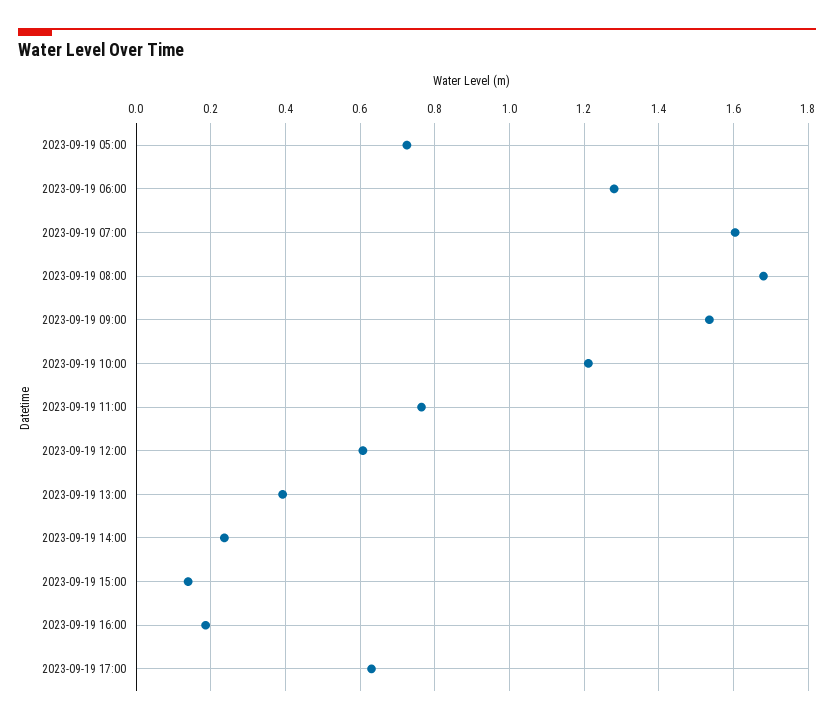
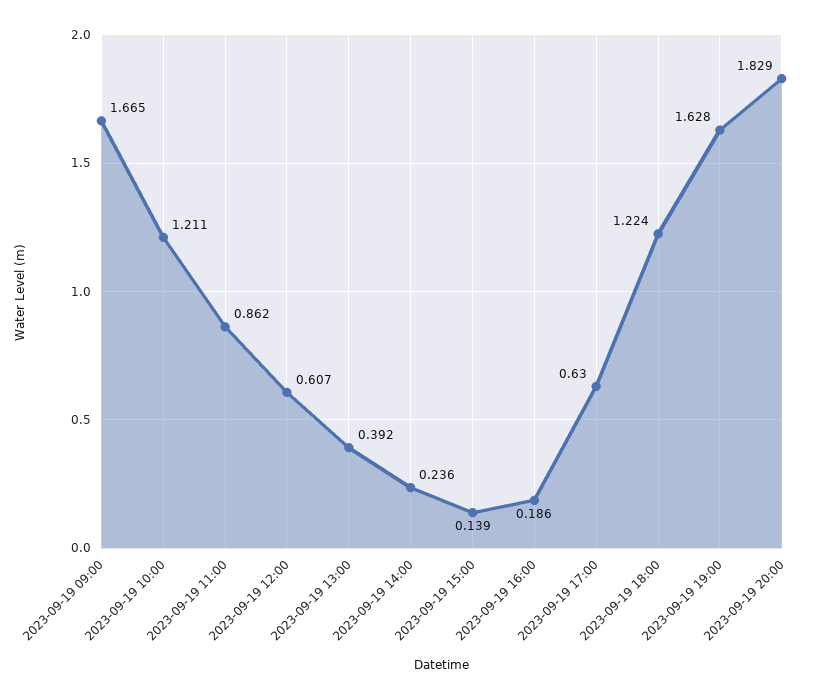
2023-09-19 05:00: 0.72 -> none
2023-09-19 06:00: 1.28 -> none
2023-09-19 07:00: 1.6 -> none
2023-09-19 08:00: 1.68 -> none
2023-09-19 09:00: 1.54 -> 1.665
2023-09-19 11:00: 0.76 -> 0.862
2023-09-19 18:00: none -> 1.224
2023-09-19 19:00: none -> 1.628
2023-09-19 20:00: none -> 1.829

